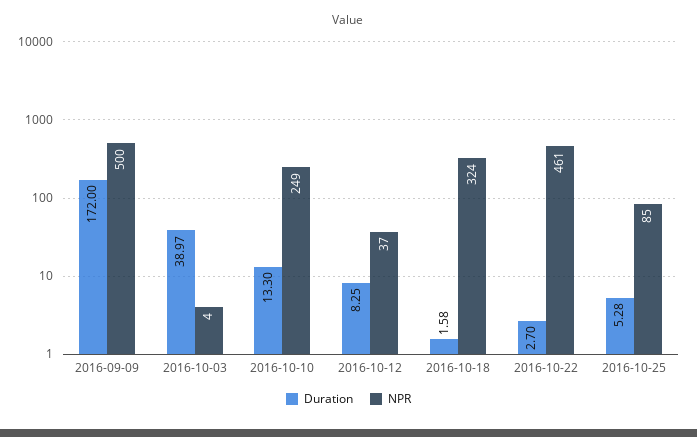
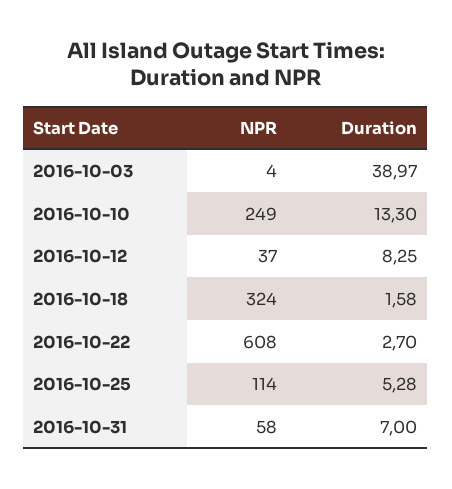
Duration, 2016-09-09: 172 -> none
NPR, 2016-09-09: 500 -> none
NPR, 2016-10-22: 461 -> 608
NPR, 2016-10-25: 85 -> 114
NPR, 2016-10-31: none -> 58
Duration, 2016-10-31: none -> 7

